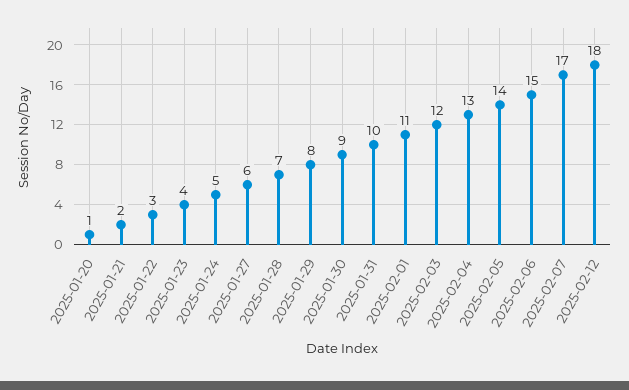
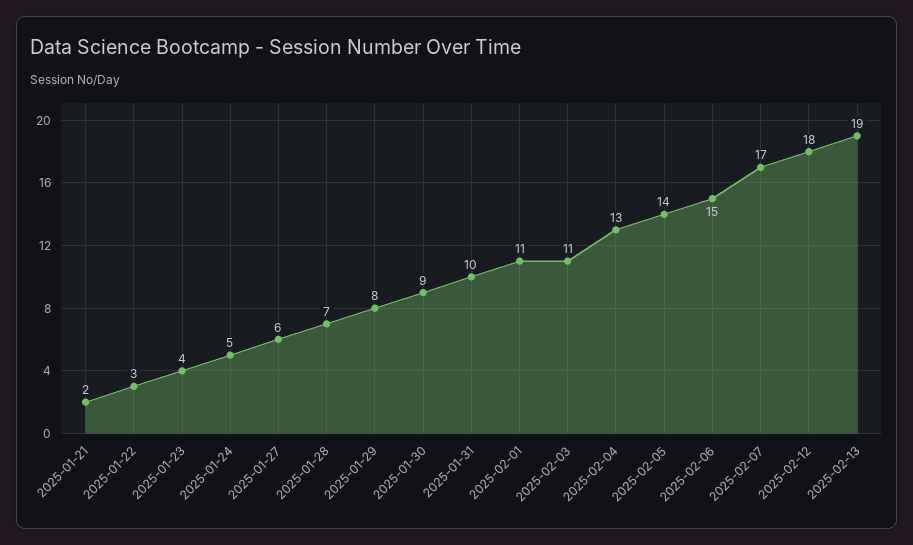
2025-01-20: 1 -> none
2025-02-03: 12 -> 11
2025-02-13: none -> 19

